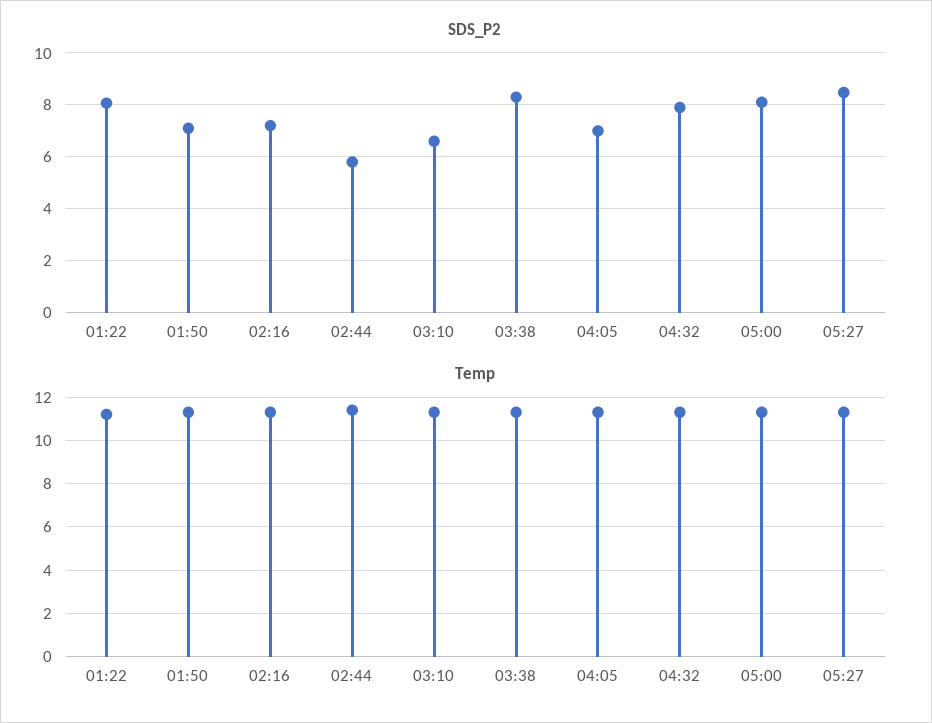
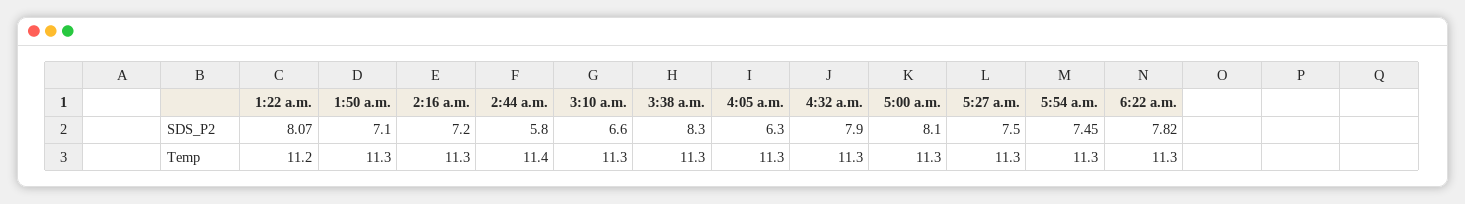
SDS_P2, 04:05: 7 -> 6.3
SDS_P2, 05:27: 8.5 -> 7.5
SDS_P2, 5:54 a.m.: none -> 7.45
SDS_P2, 6:22 a.m.: none -> 7.82
Temp, 5:54 a.m.: none -> 11.3
Temp, 6:22 a.m.: none -> 11.3

